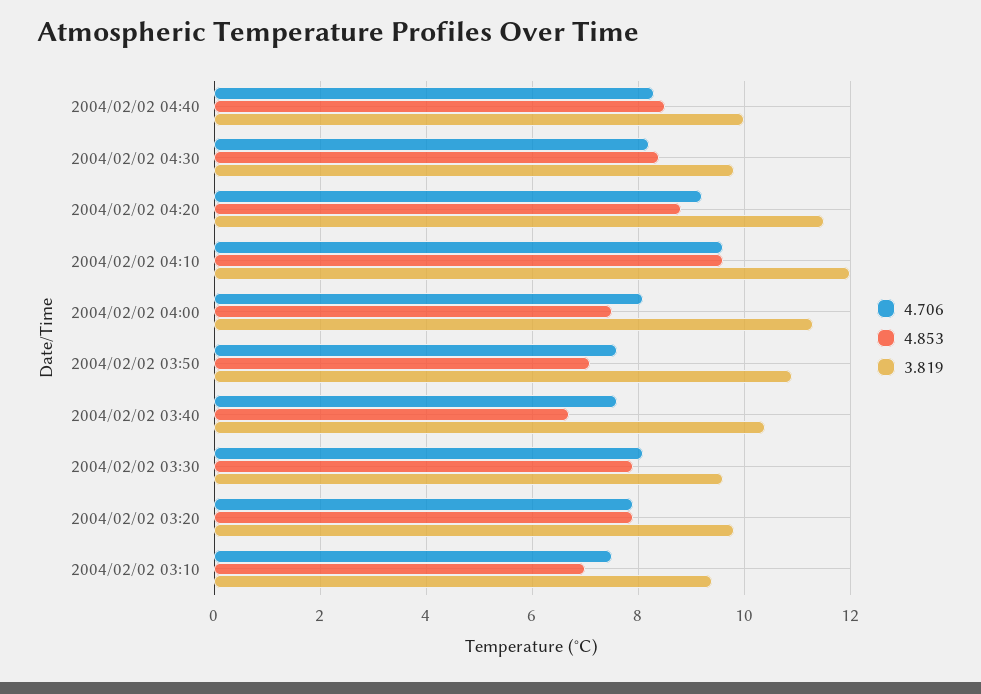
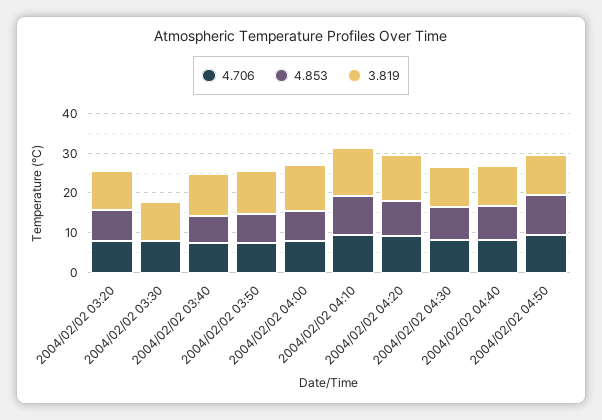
4.853, 2004/02/02 03:30: 8 -> 0
4.706, 2004/02/02 03:10: 7.5 -> none
4.853, 2004/02/02 03:10: 7 -> none
3.819, 2004/02/02 03:10: 9.5 -> none
4.706, 2004/02/02 04:50: none -> 10
4.853, 2004/02/02 04:50: none -> 10
3.819, 2004/02/02 04:50: none -> 10

